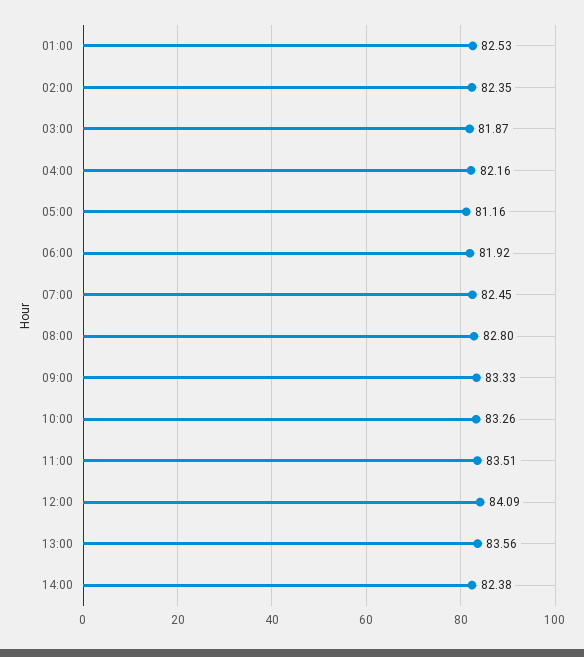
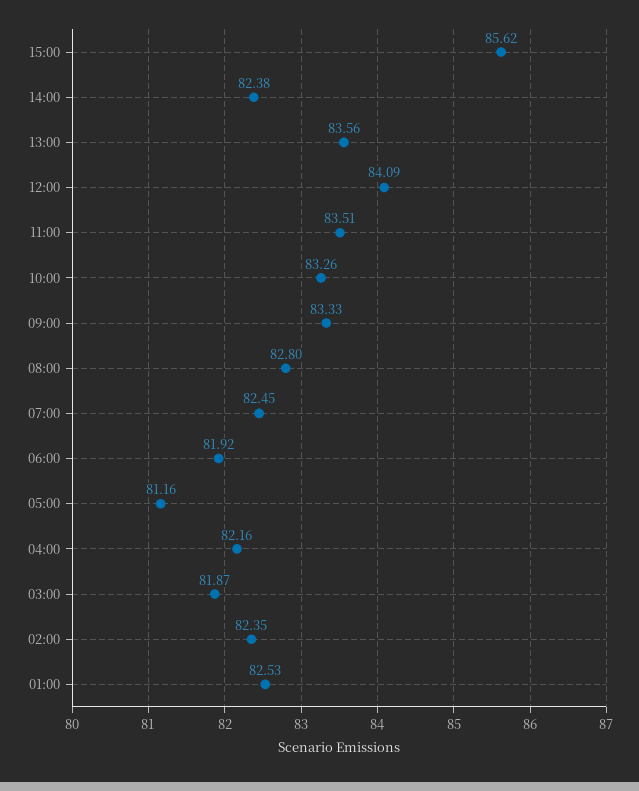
15:00: none -> 85.62

